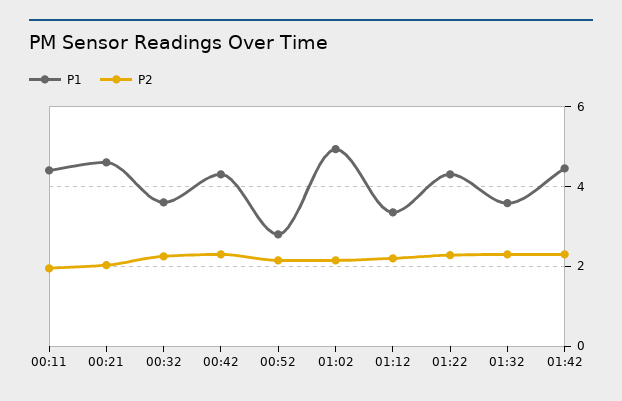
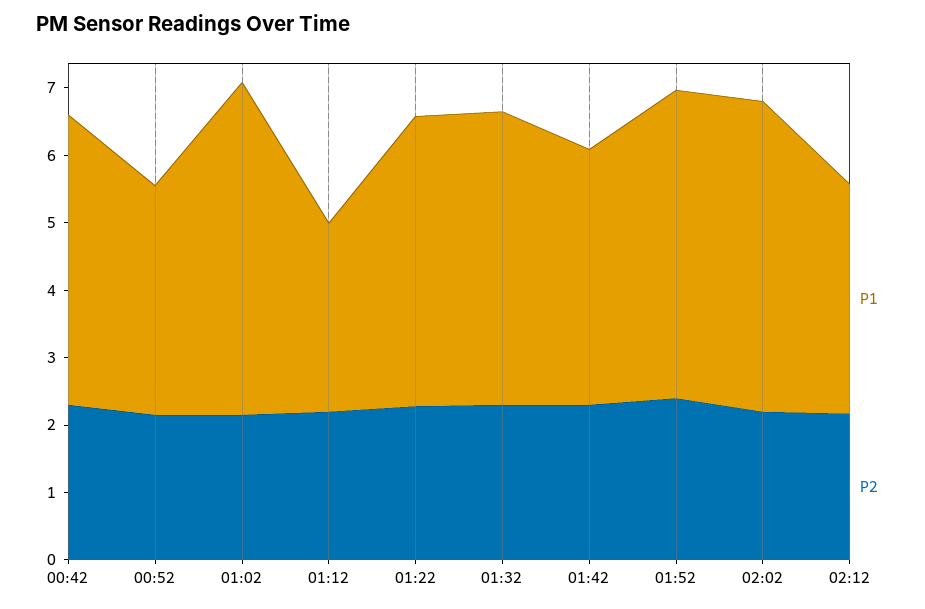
P1, 00:11: 4.4 -> none
P2, 00:11: 2 -> none
P1, 00:21: 4.6 -> none
P2, 00:21: 2 -> none
P1, 00:32: 3.6 -> none
P2, 00:32: 2.2 -> none
P1, 00:52: 2.8 -> 3.4
P1, 01:12: 3.4 -> 2.8
P1, 01:32: 3.6 -> 4.4
P1, 01:42: 4.4 -> 3.8
P1, 01:52: none -> 4.6
P2, 01:52: none -> 2.4
P1, 02:02: none -> 4.6
P2, 02:02: none -> 2.2
P1, 02:12: none -> 3.4
P2, 02:12: none -> 2.2

